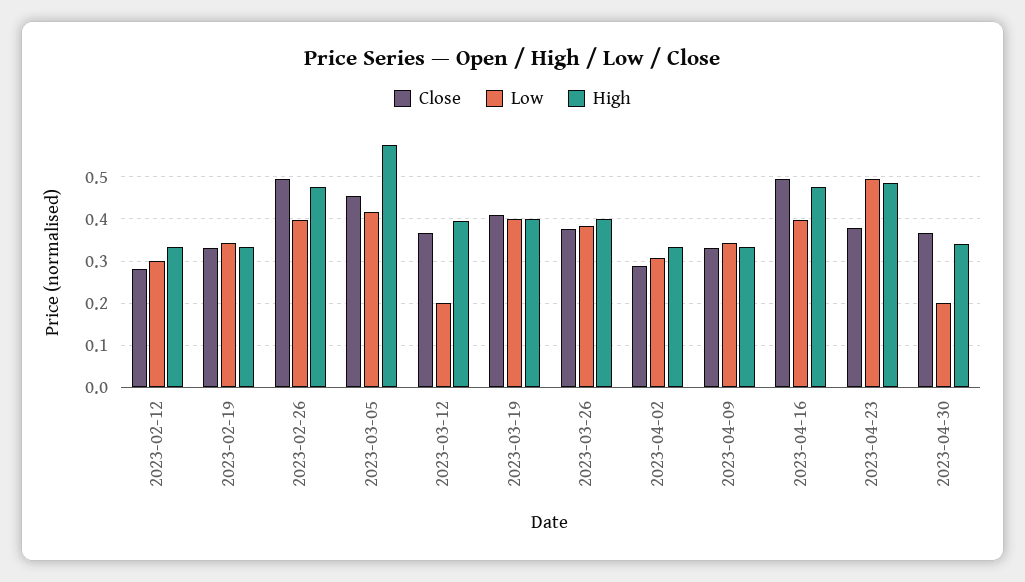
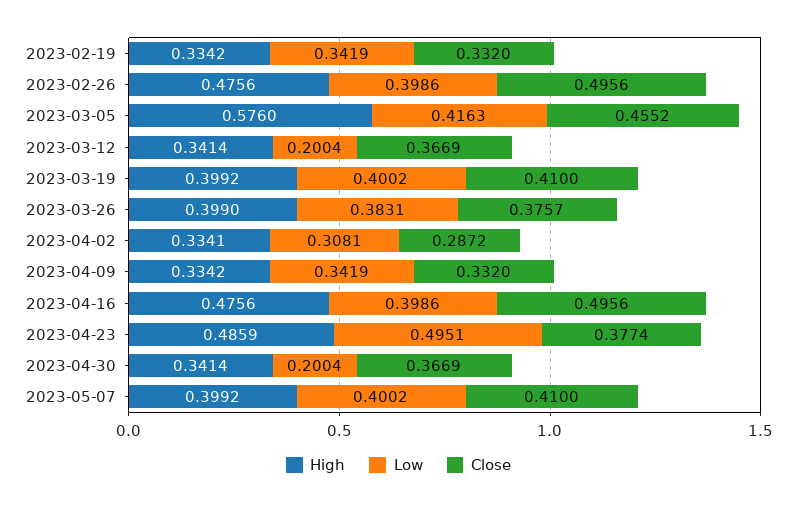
Close, 2023-02-12: 0.28 -> none
Low, 2023-02-12: 0.3 -> none
High, 2023-02-12: 0.34 -> none
High, 2023-03-12: 0.4 -> 0.3414
High, 2023-05-07: none -> 0.3992
Low, 2023-05-07: none -> 0.4002
Close, 2023-05-07: none -> 0.41

